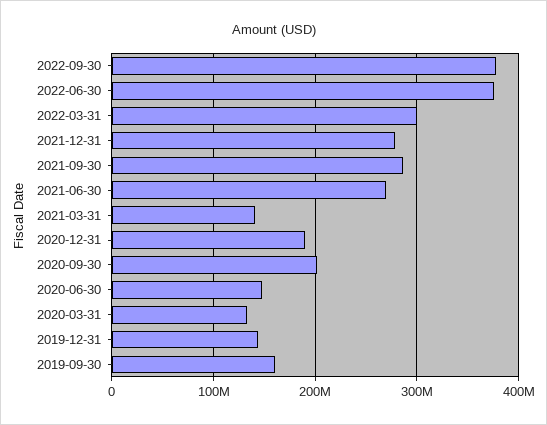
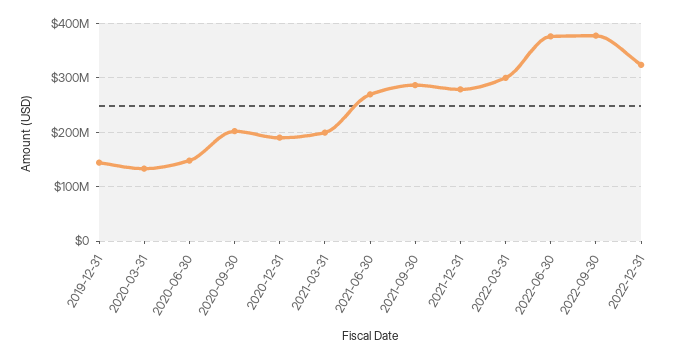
2021-03-31: 140000000 -> 200000000
2019-09-30: 160000000 -> none
2022-12-31: none -> 320000000

